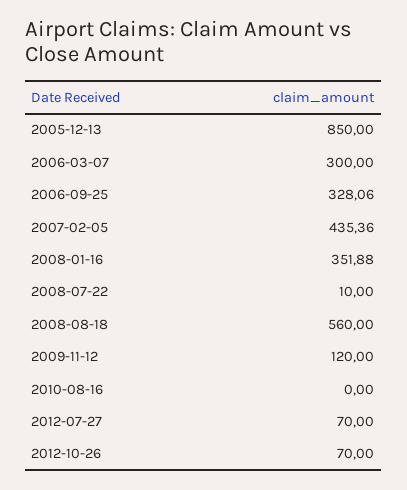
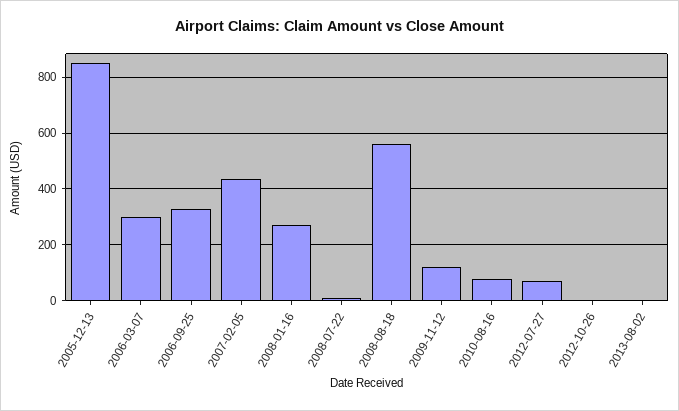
2008-01-16: 351.88 -> 275
2010-08-16: 0 -> 75
2012-10-26: 70 -> 0
2013-08-02: none -> 0

